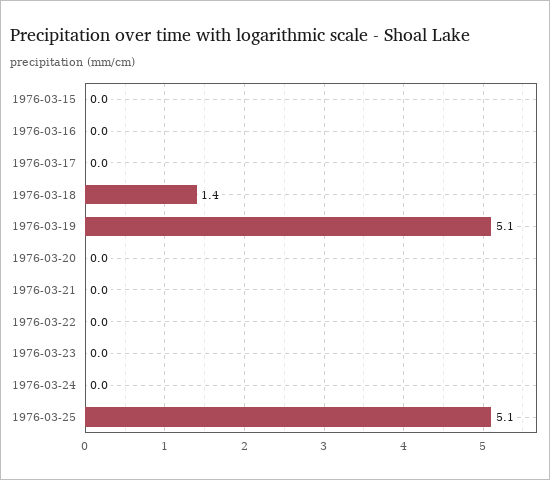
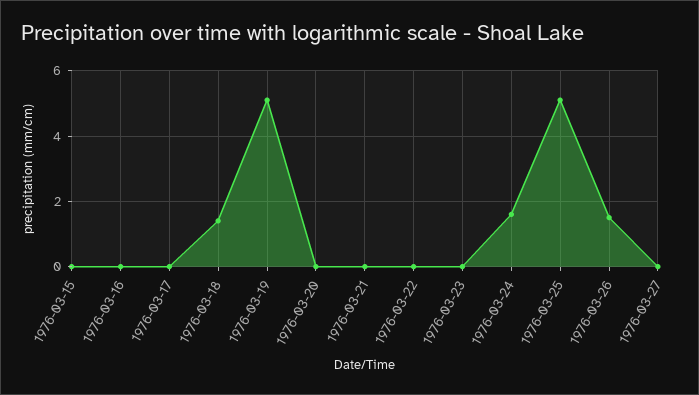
1976-03-24: 0 -> 1.5
1976-03-26: none -> 1.5
1976-03-27: none -> 0

